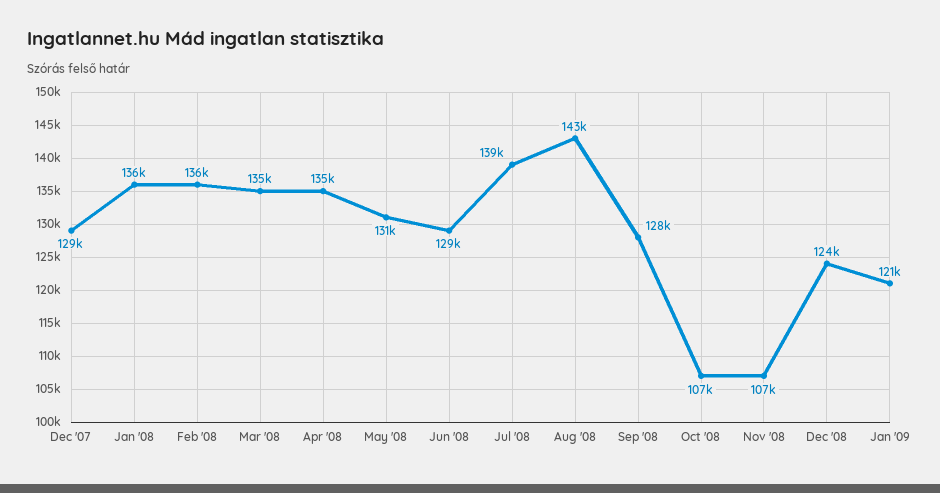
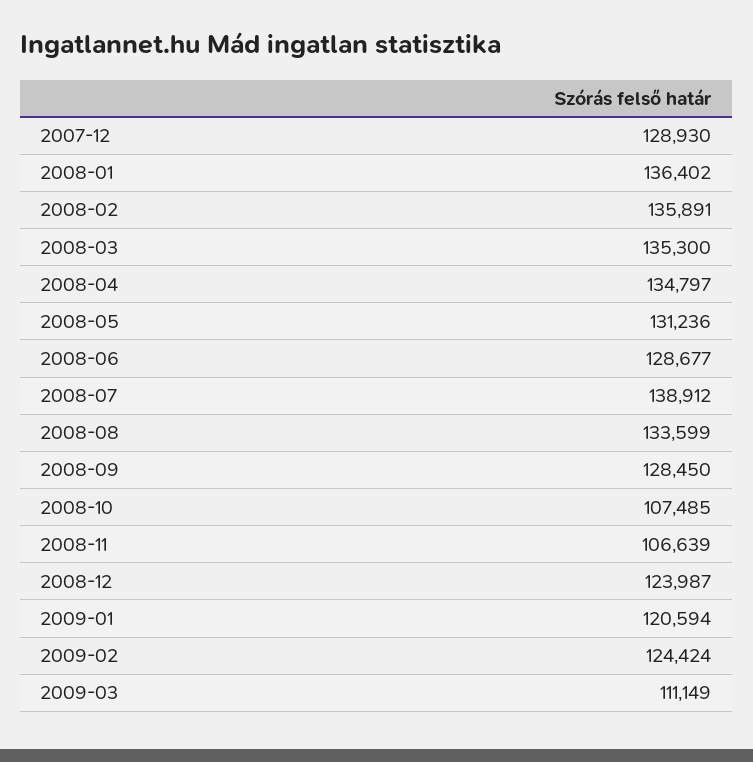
Aug '08: 143000 -> 133599
2009-02: none -> 124424
2009-03: none -> 111149

